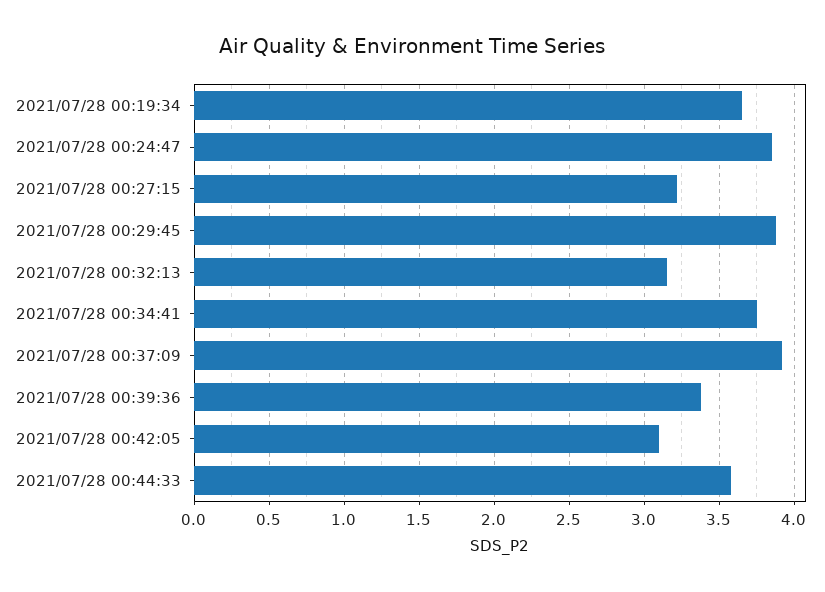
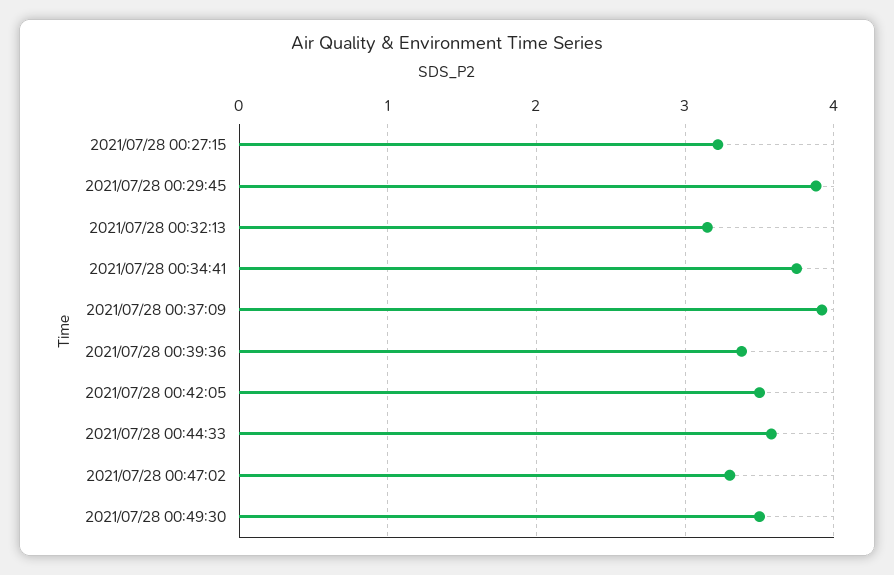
2021/07/28 00:19:34: 3.65 -> none
2021/07/28 00:24:47: 3.85 -> none
2021/07/28 00:42:05: 3.1 -> 3.5
2021/07/28 00:47:02: none -> 3.3
2021/07/28 00:49:30: none -> 3.5

